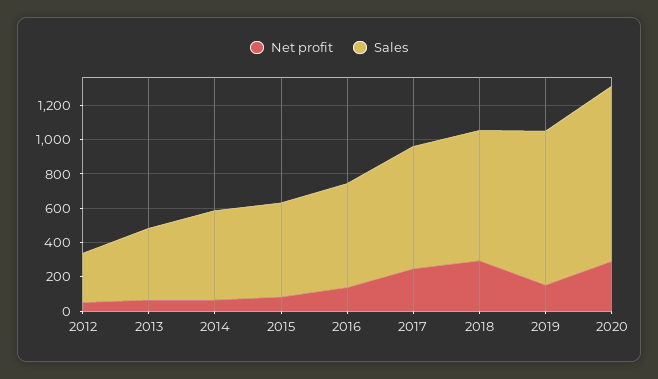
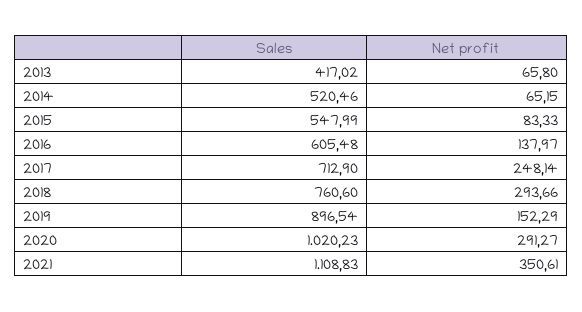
Net profit, 2012: 50 -> none
Sales, 2012: 300 -> none
Sales, 2021: none -> 1108.83
Net profit, 2021: none -> 350.61

